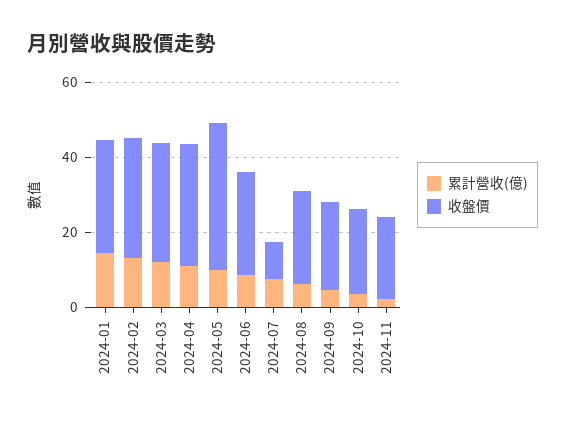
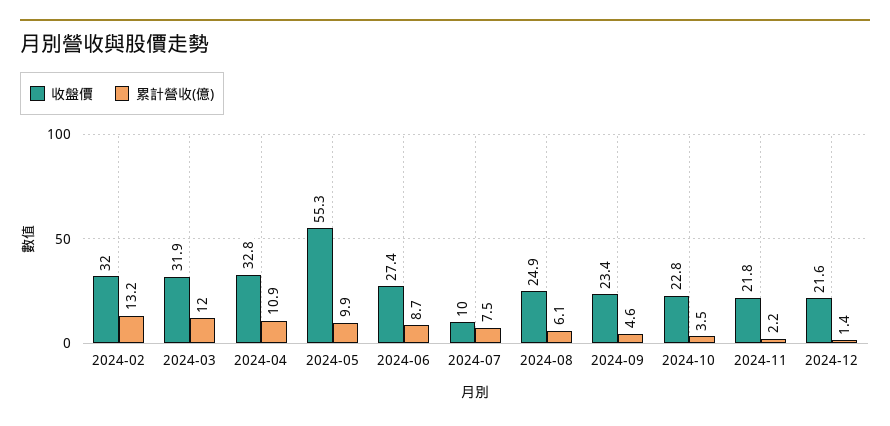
累計營收(億), 2024-01: 15 -> none
收盤價, 2024-01: 30 -> none
收盤價, 2024-05: 40 -> 55.3
收盤價, 2024-12: none -> 21.6
累計營收(億), 2024-12: none -> 1.4

